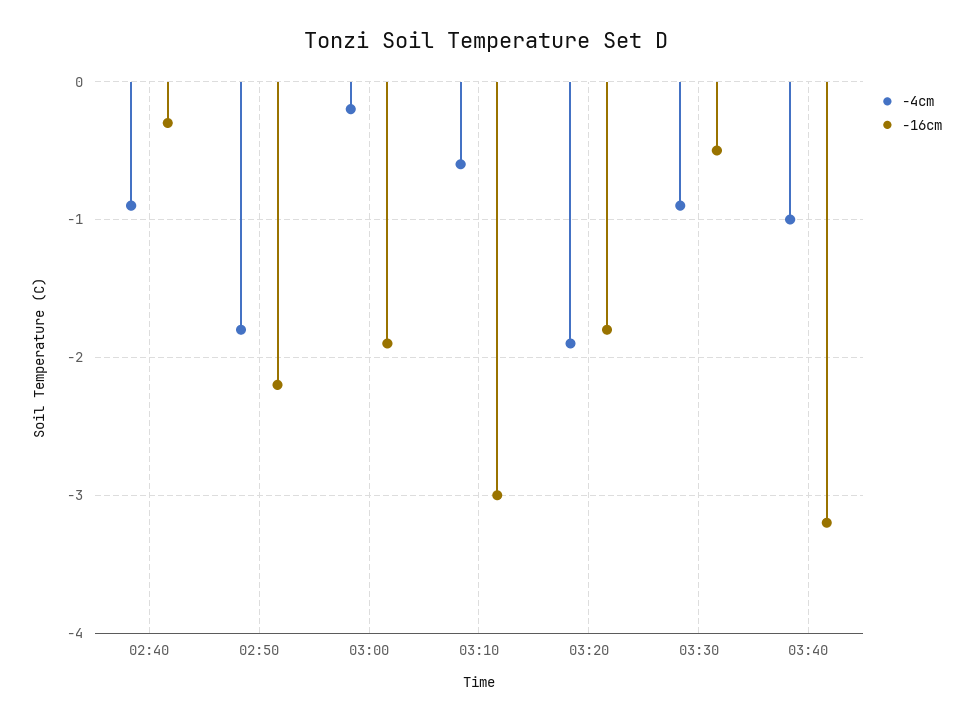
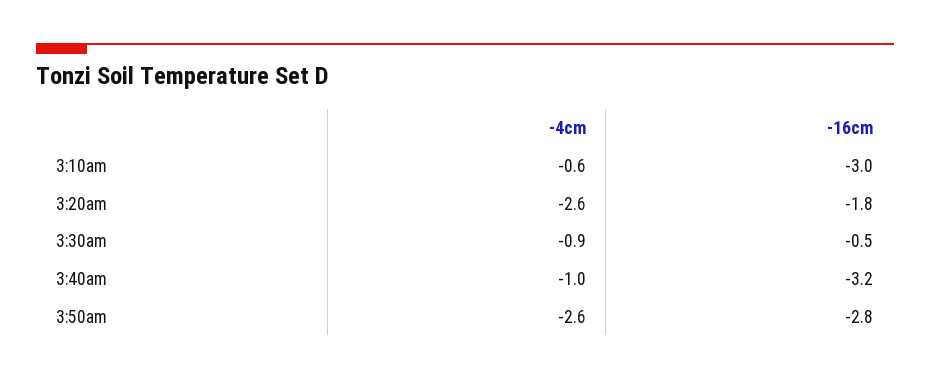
-4cm, 02:40: -0.9 -> none
-16cm, 02:40: -0.3 -> none
-4cm, 02:50: -1.8 -> none
-16cm, 02:50: -2.2 -> none
-4cm, 03:00: -0.2 -> none
-16cm, 03:00: -1.9 -> none
-4cm, 03:20: -1.9 -> -2.6
-4cm, 3:50am: none -> -2.6
-16cm, 3:50am: none -> -2.8

